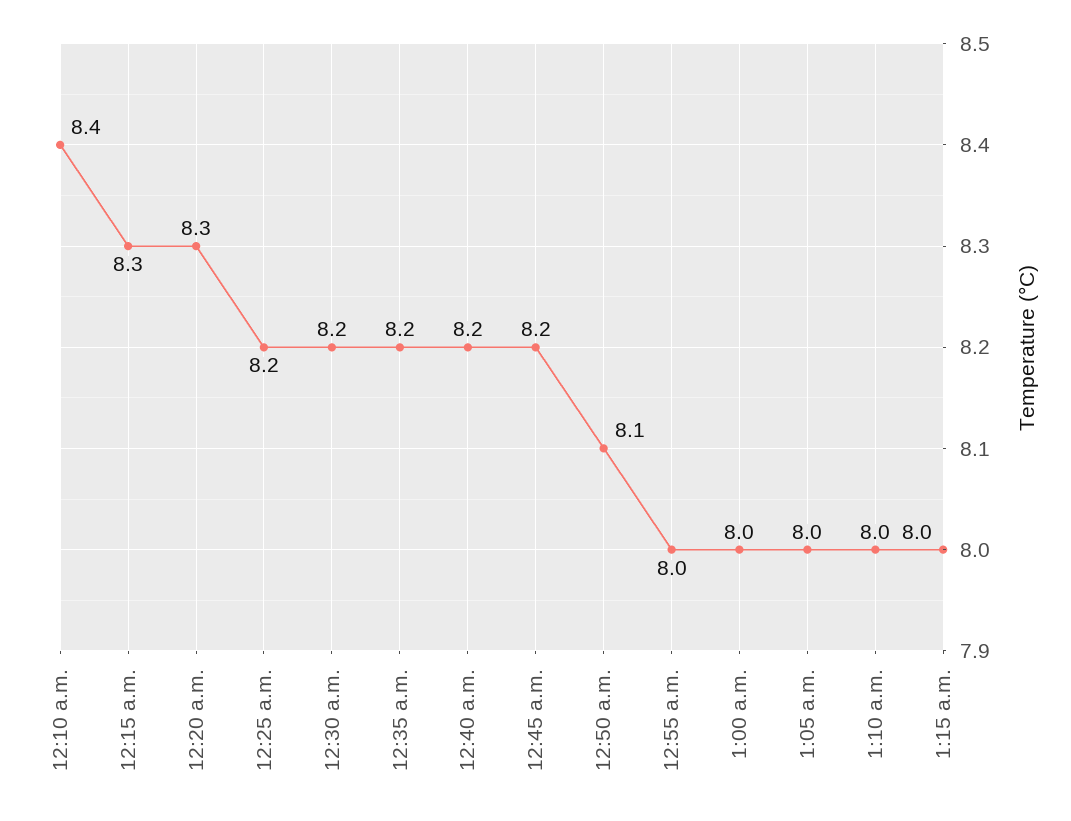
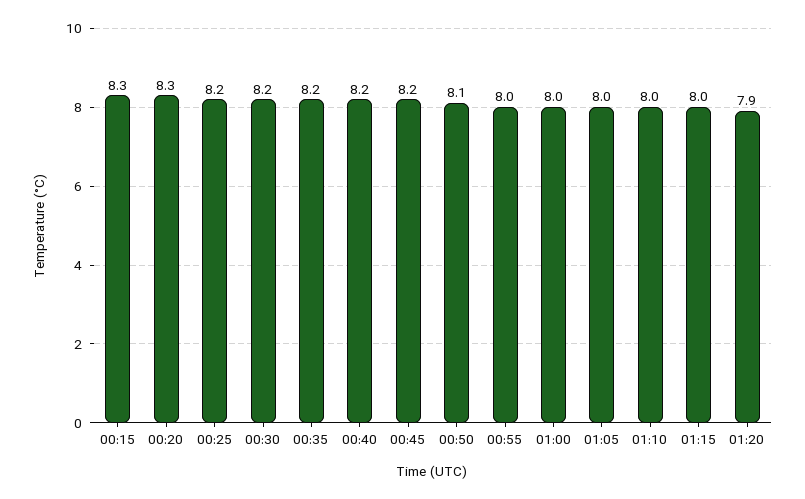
12:10 a.m.: 8.4 -> none
01:20: none -> 7.9

